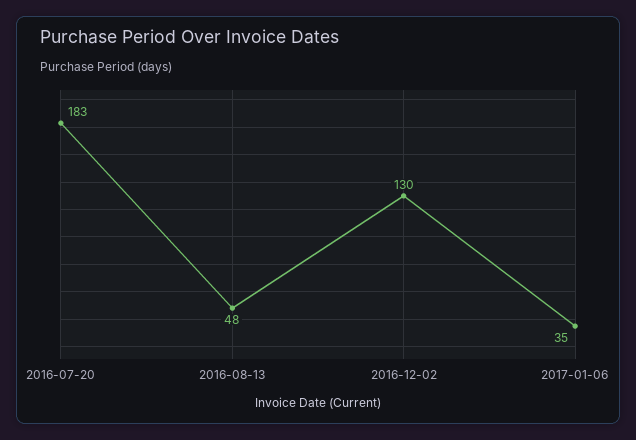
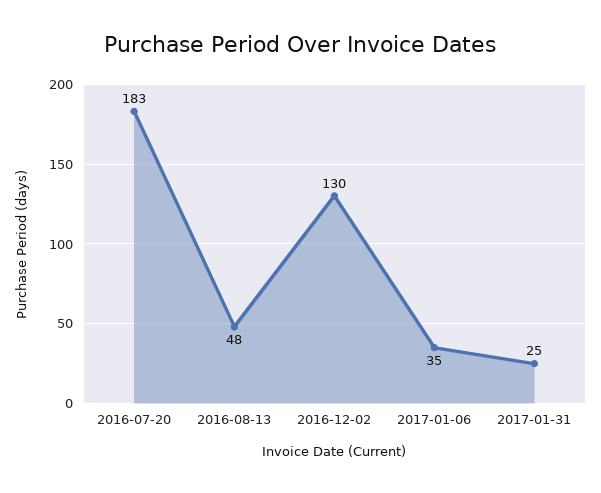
2017-01-31: none -> 25

